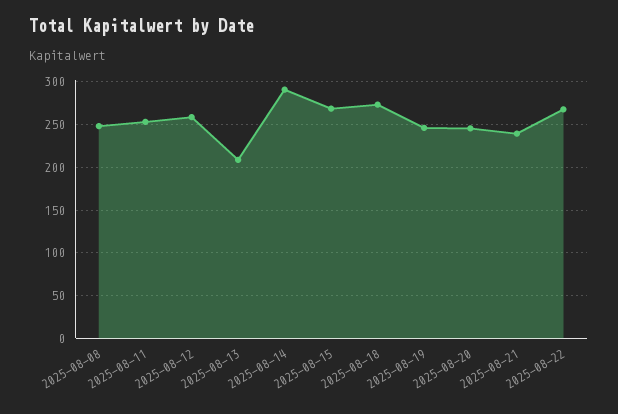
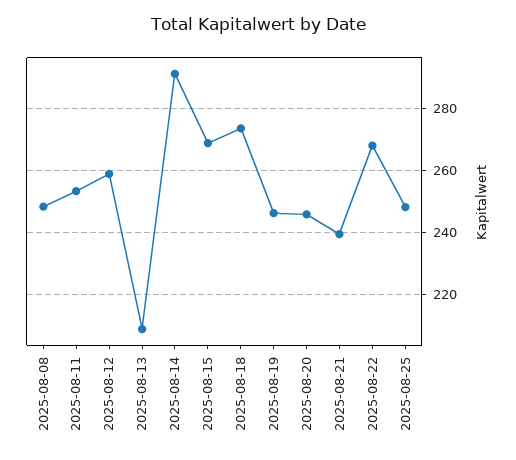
2025-08-25: none -> 248

